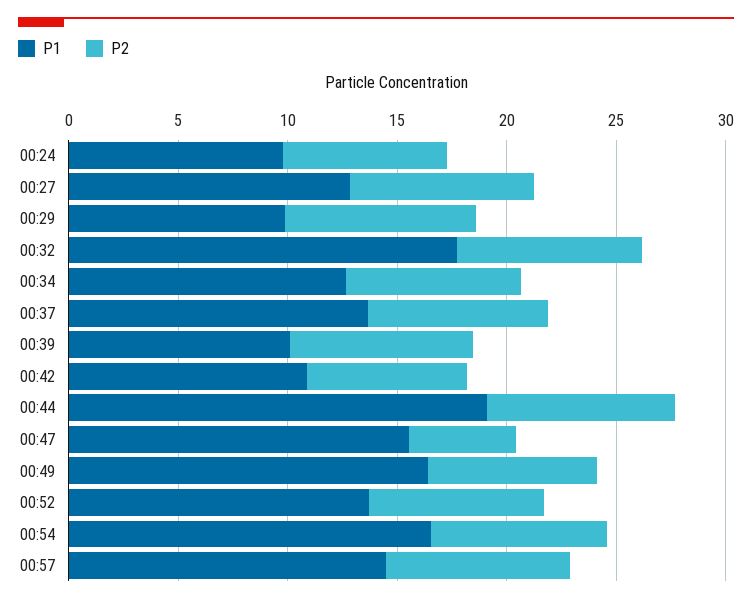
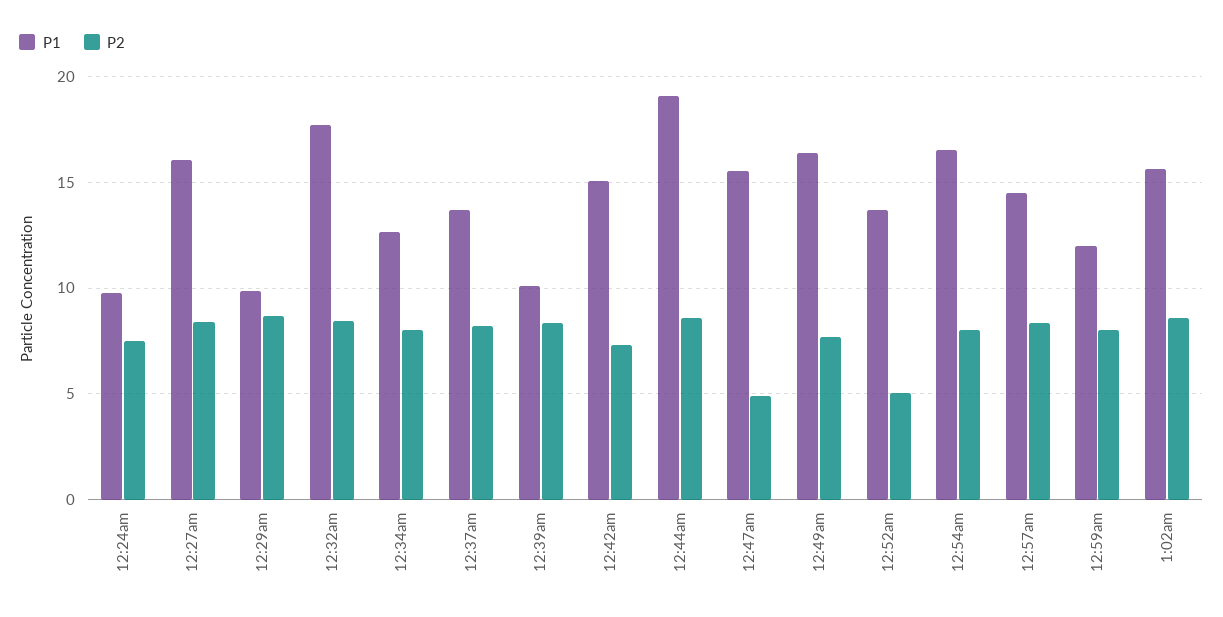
P1, 00:27: 13 -> 16
P1, 00:42: 11 -> 15
P2, 00:52: 8 -> 5
P1, 12:59am: none -> 12
P2, 12:59am: none -> 8
P1, 1:02am: none -> 15.5
P2, 1:02am: none -> 8.5

